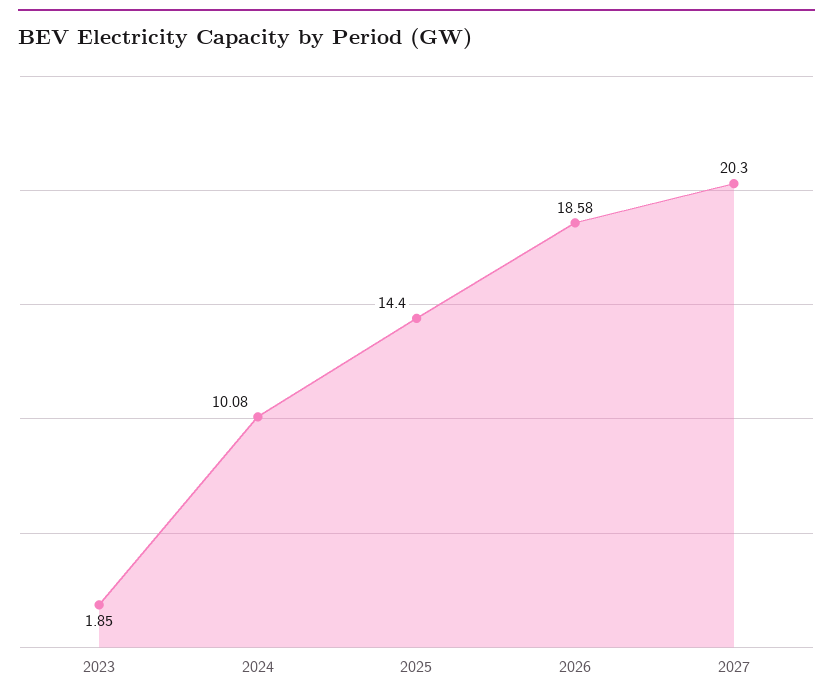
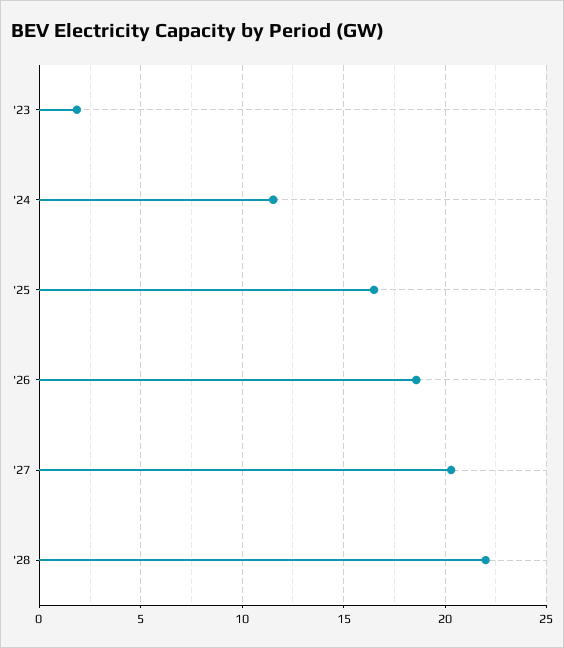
2024: 10.08 -> 11.5
2025: 14.4 -> 16.5
'28: none -> 22

